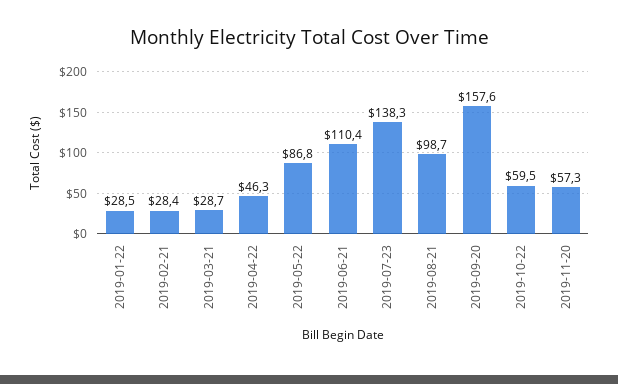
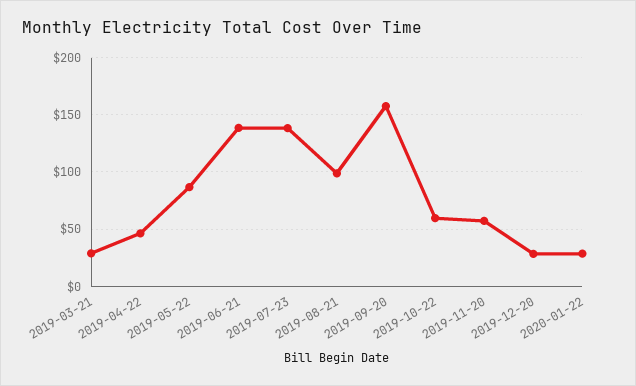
2019-01-22: 28.5 -> none
2019-02-21: 28.4 -> none
2019-06-21: 110.4 -> 140
2019-12-20: none -> 30
2020-01-22: none -> 30

